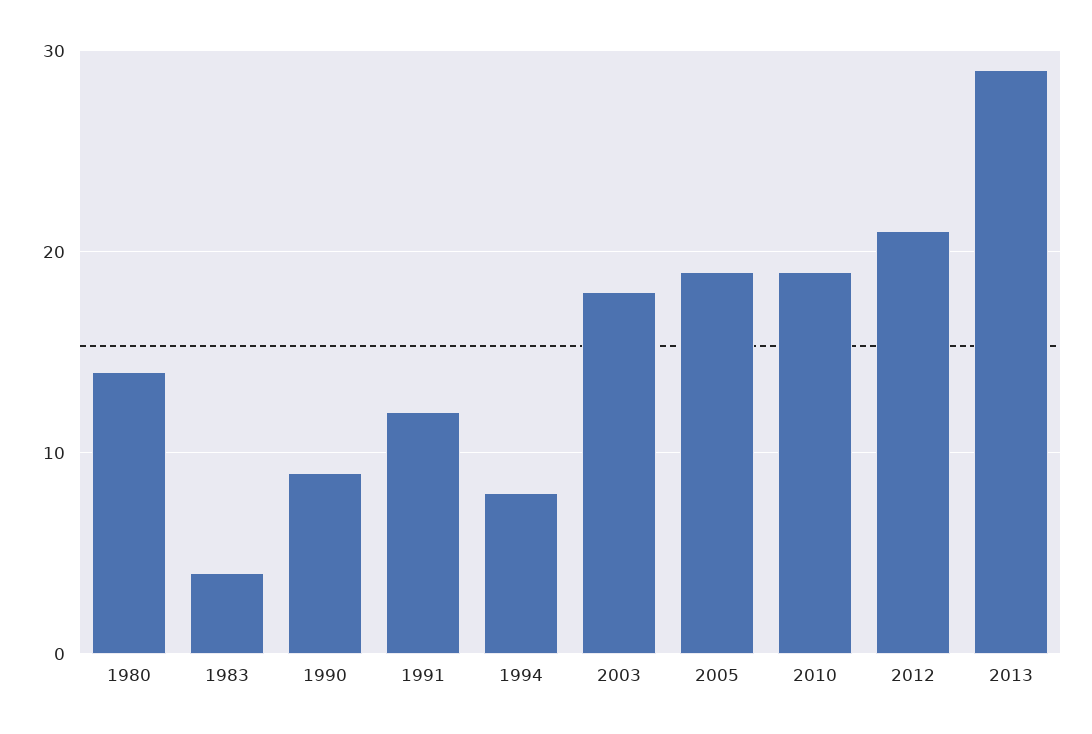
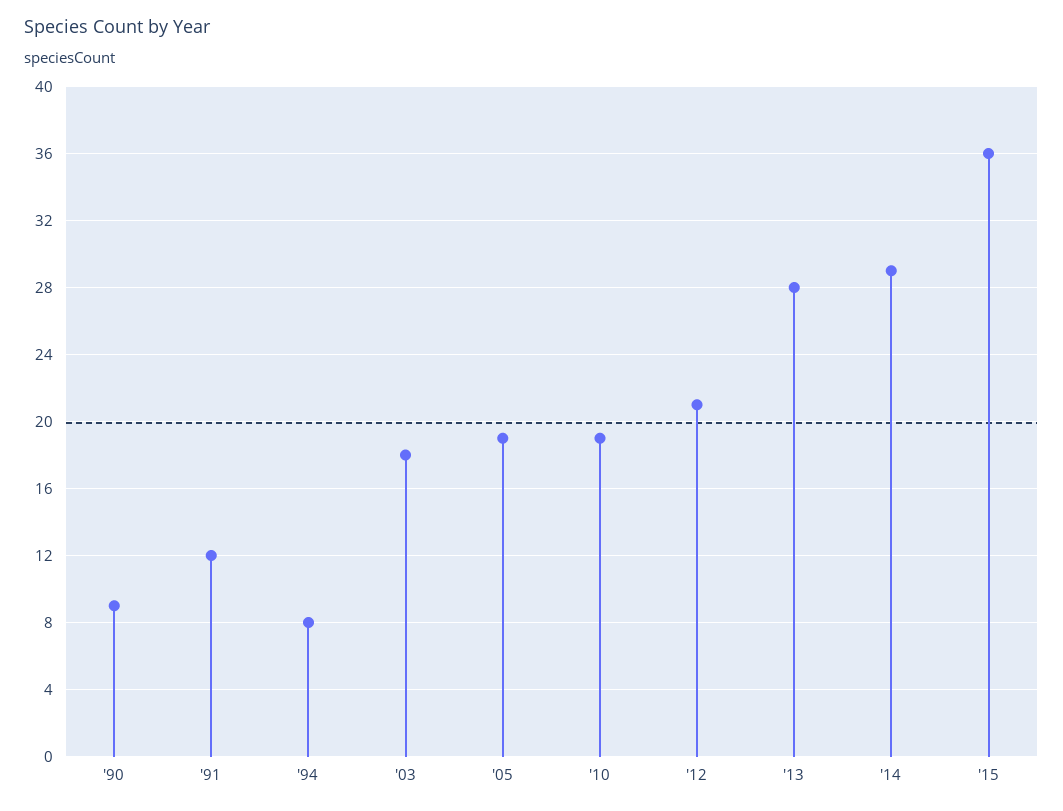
1980: 14 -> none
1983: 4 -> none
2013: 29 -> 28
'14: none -> 29
'15: none -> 36

